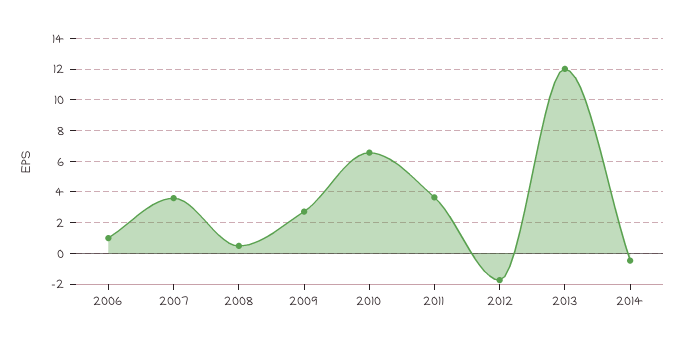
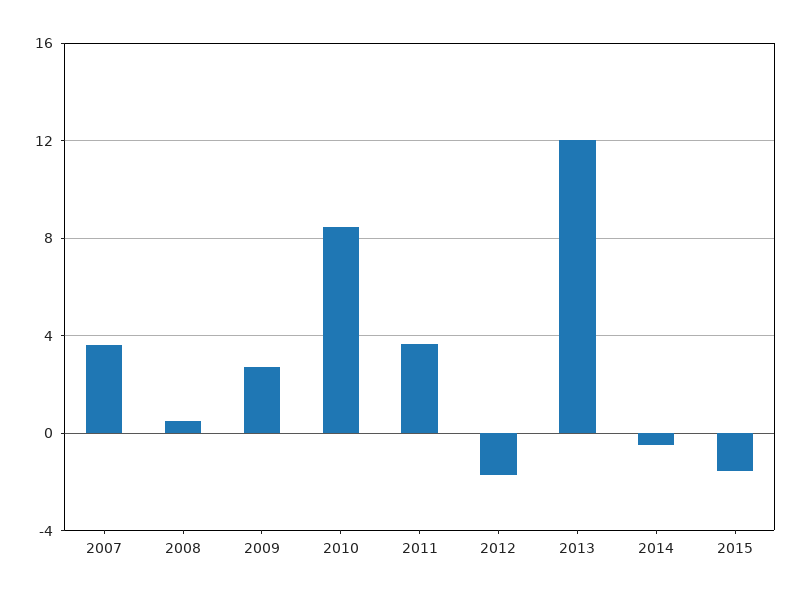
2006: 1 -> none
2010: 6.5 -> 8.5
2015: none -> -1.5

